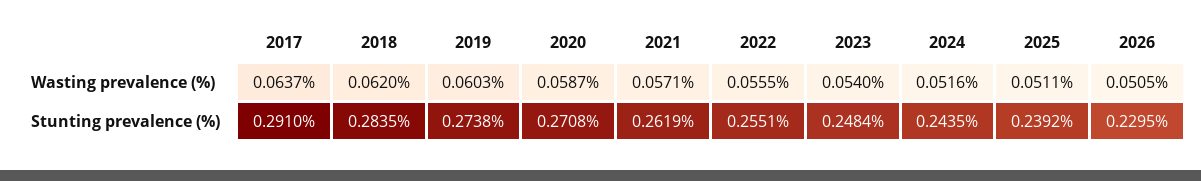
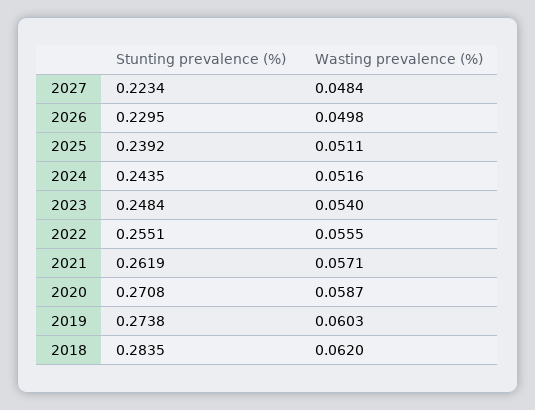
2017, Wasting prevalence (%): 0.0637 -> none
2026, Wasting prevalence (%): 0.0505 -> 0.0498
2017, Stunting prevalence (%): 0.291 -> none
2027, Stunting prevalence (%): none -> 0.2234
2027, Wasting prevalence (%): none -> 0.0484

